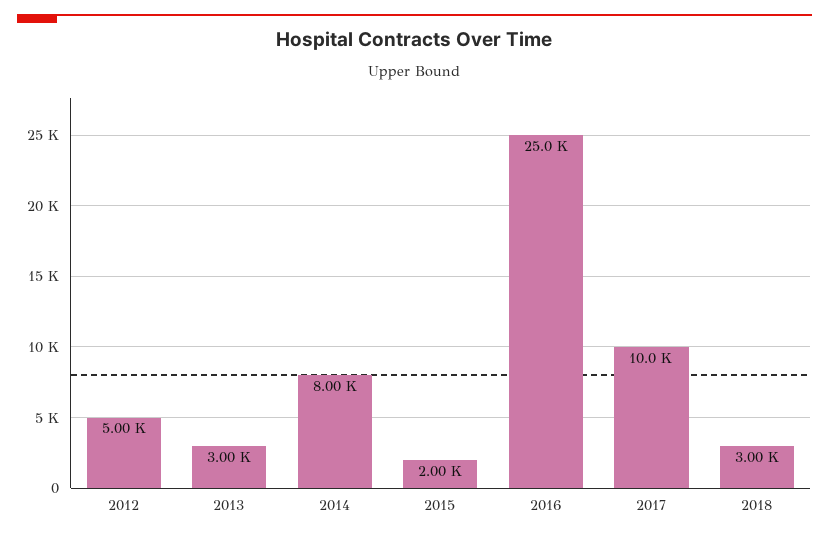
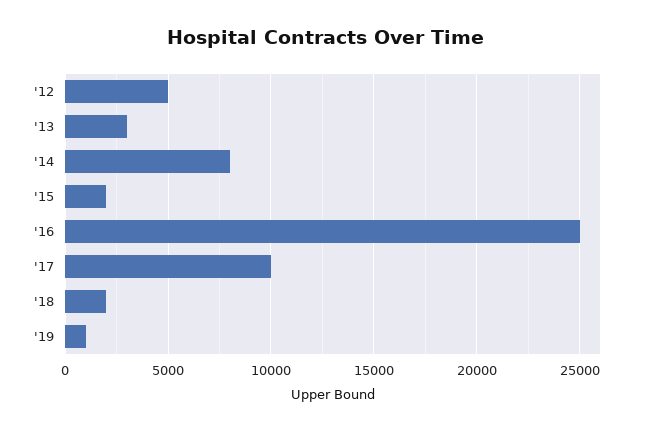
2018: 3000 -> 2000
'19: none -> 1000

